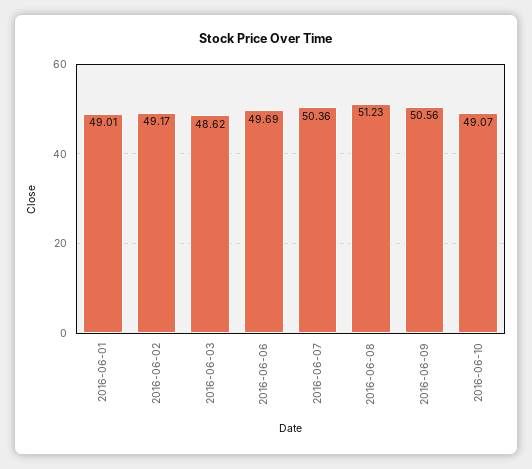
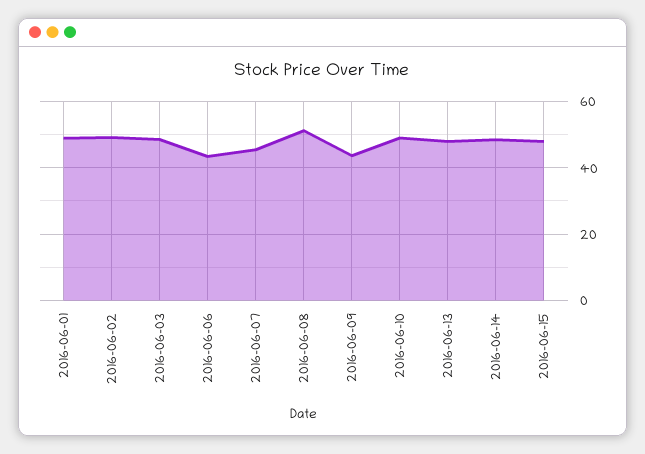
2016-06-06: 49.69 -> 44
2016-06-07: 50.36 -> 46
2016-06-09: 50.56 -> 44
2016-06-13: none -> 48
2016-06-14: none -> 48
2016-06-15: none -> 48

